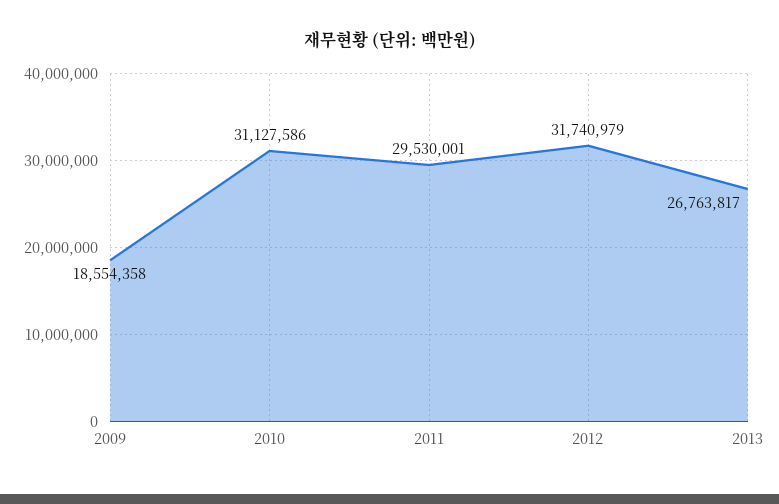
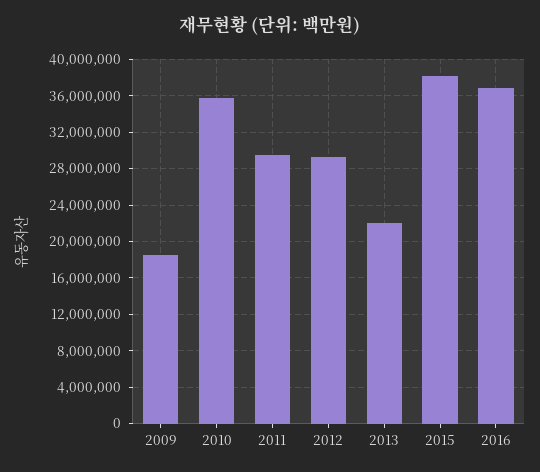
2010: 31127586 -> 36000000
2012: 31740979 -> 29000000
2013: 26763817 -> 22000000
2015: none -> 38000000
2016: none -> 37000000

